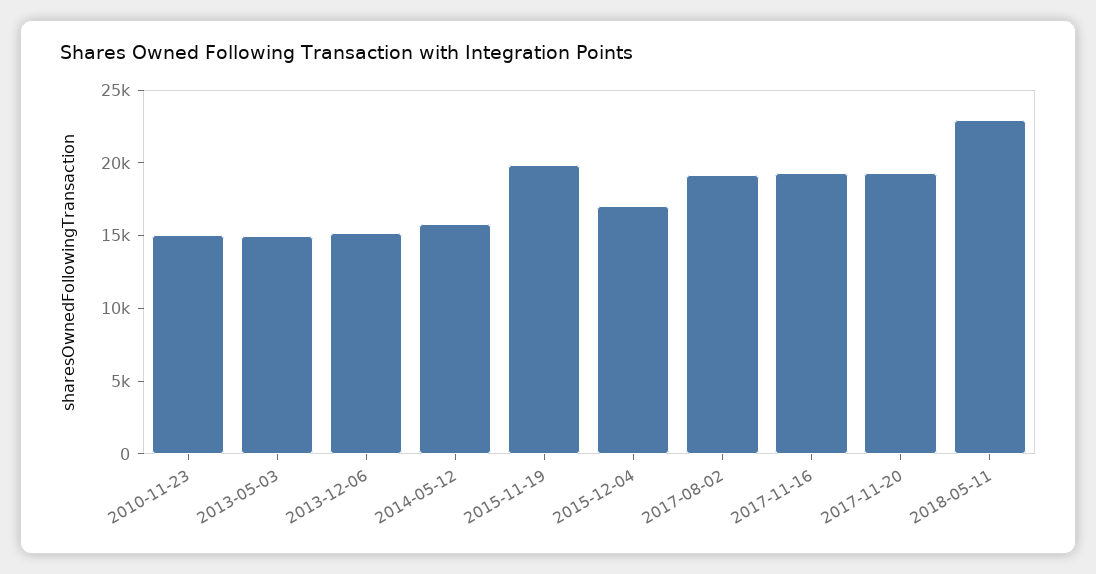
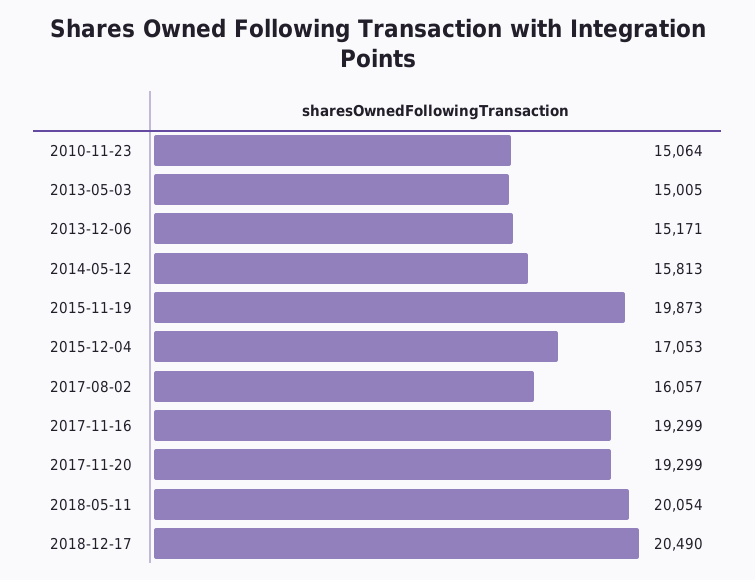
2017-08-02: 19000 -> 16057
2018-05-11: 23000 -> 20054
2018-12-17: none -> 20490

